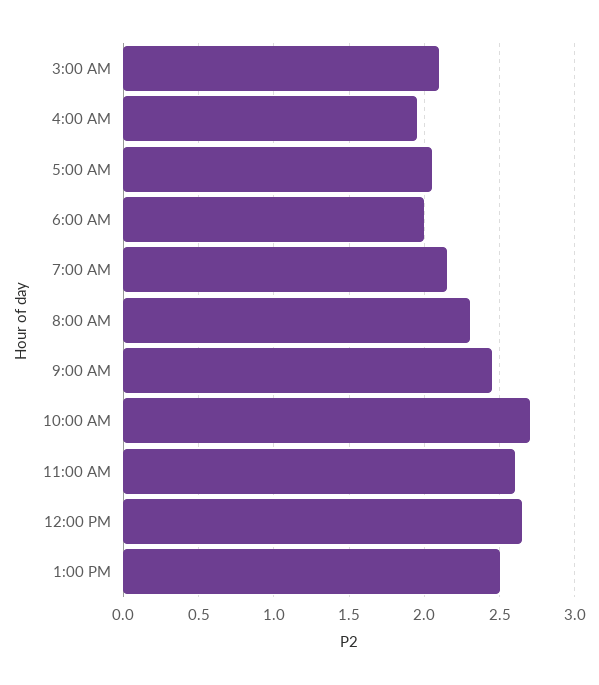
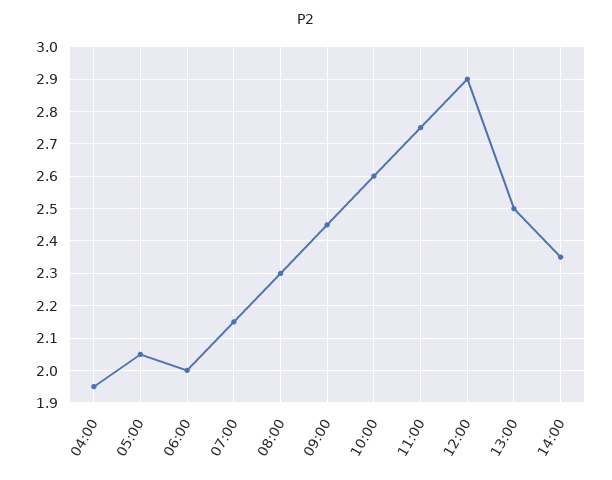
3:00 AM: 2.1 -> none
10:00 AM: 2.7 -> 2.6
11:00 AM: 2.6 -> 2.75
12:00 PM: 2.65 -> 2.9
14:00: none -> 2.35

